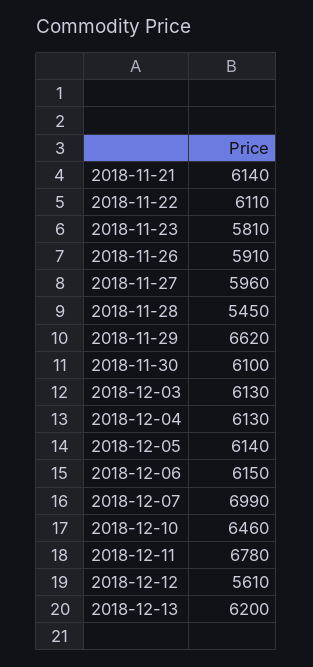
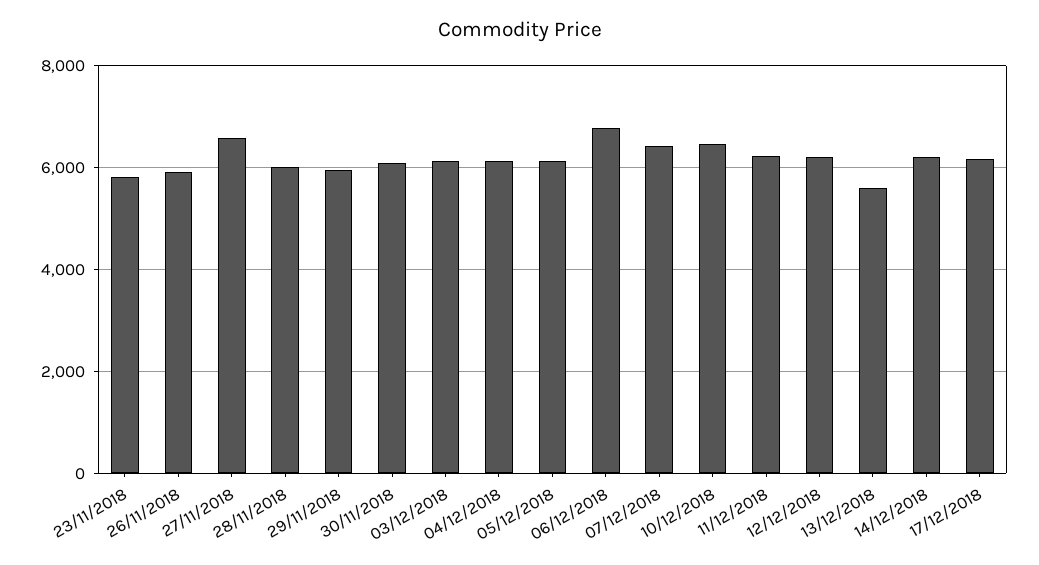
2018-11-21: 6140 -> none
2018-11-22: 6110 -> none
2018-11-27: 5960 -> 6600
2018-11-28: 5450 -> 6000
2018-11-29: 6620 -> 6000
2018-12-06: 6150 -> 6800
2018-12-07: 6990 -> 6400
2018-12-11: 6780 -> 6200
2018-12-12: 5610 -> 6200
2018-12-13: 6200 -> 5600
14/12/2018: none -> 6200
17/12/2018: none -> 6200

